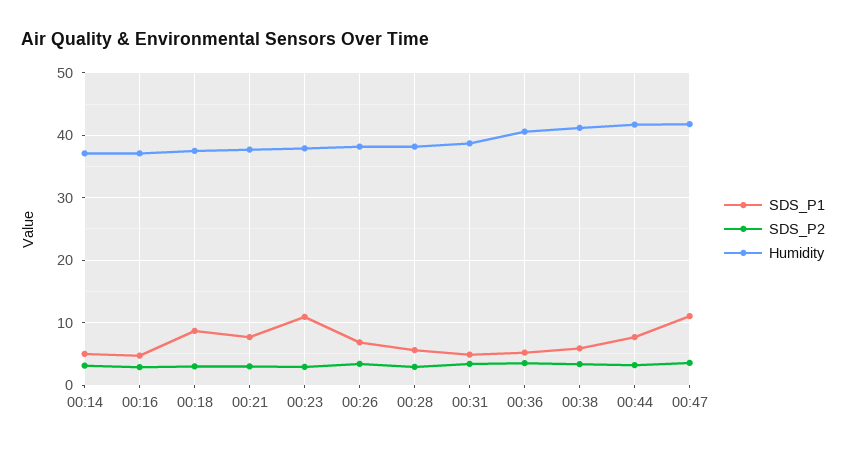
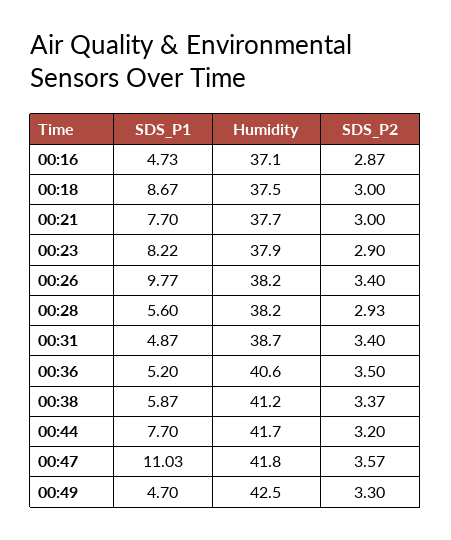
SDS_P1, 00:14: 5 -> none
SDS_P2, 00:14: 3 -> none
Humidity, 00:14: 37 -> none
SDS_P1, 00:23: 11 -> 8.22
SDS_P1, 00:26: 7 -> 9.77
SDS_P1, 00:49: none -> 4.7
Humidity, 00:49: none -> 42.5
SDS_P2, 00:49: none -> 3.3

